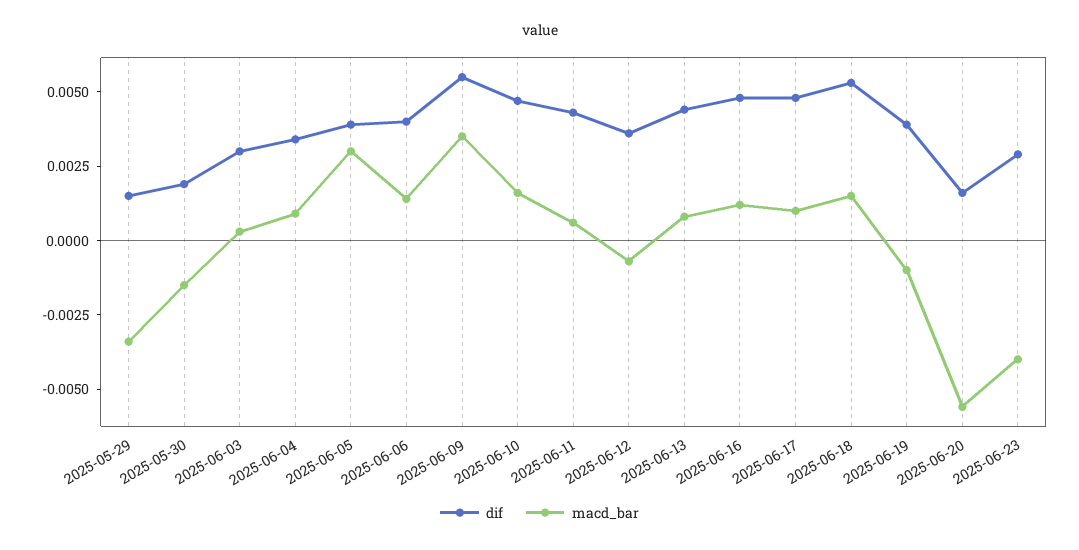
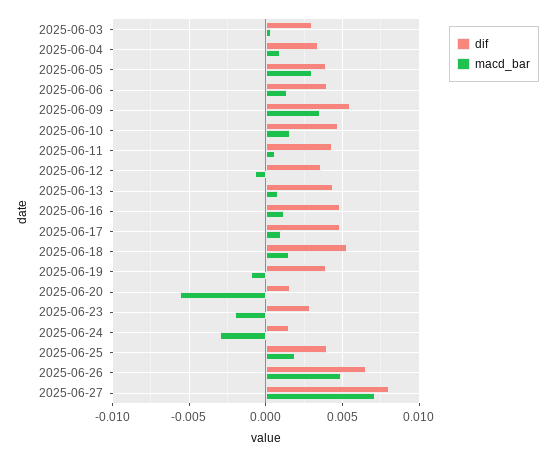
dif, 2025-05-29: 0.0015 -> none
macd_bar, 2025-05-29: -0.0035 -> none
dif, 2025-05-30: 0.002 -> none
macd_bar, 2025-05-30: -0.0015 -> none
macd_bar, 2025-06-23: -0.004 -> -0.002
dif, 2025-06-24: none -> 0.0015
macd_bar, 2025-06-24: none -> -0.003
dif, 2025-06-25: none -> 0.004
macd_bar, 2025-06-25: none -> 0.002
dif, 2025-06-26: none -> 0.0065
macd_bar, 2025-06-26: none -> 0.005
dif, 2025-06-27: none -> 0.008
macd_bar, 2025-06-27: none -> 0.007

